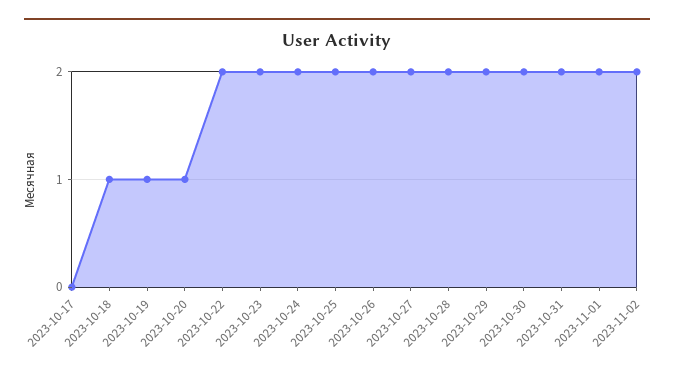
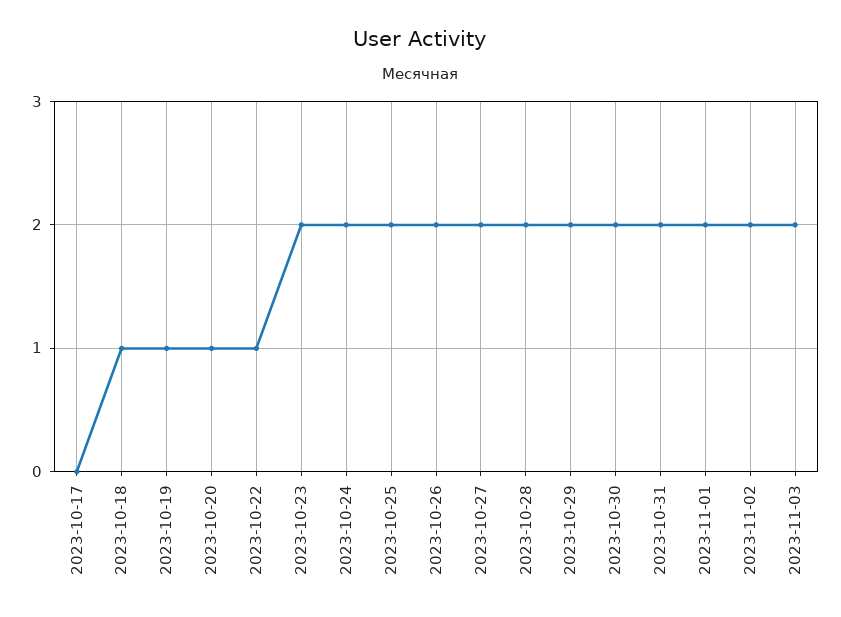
2023-10-22: 2 -> 1
2023-11-03: none -> 2

